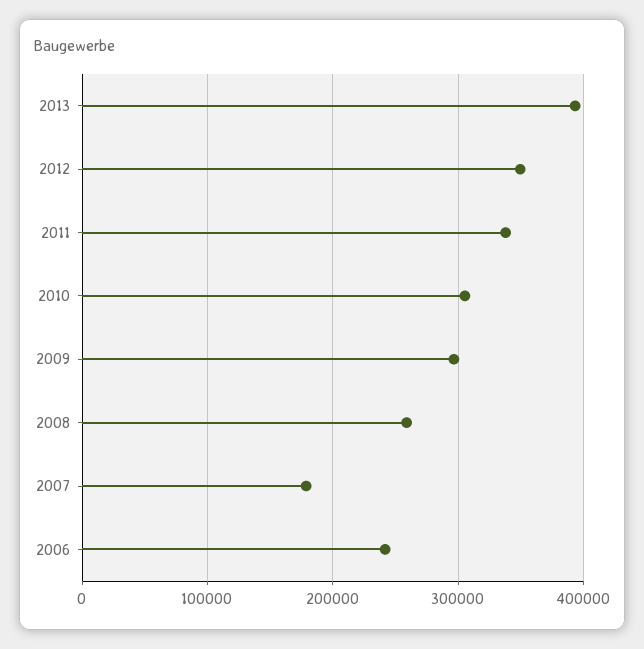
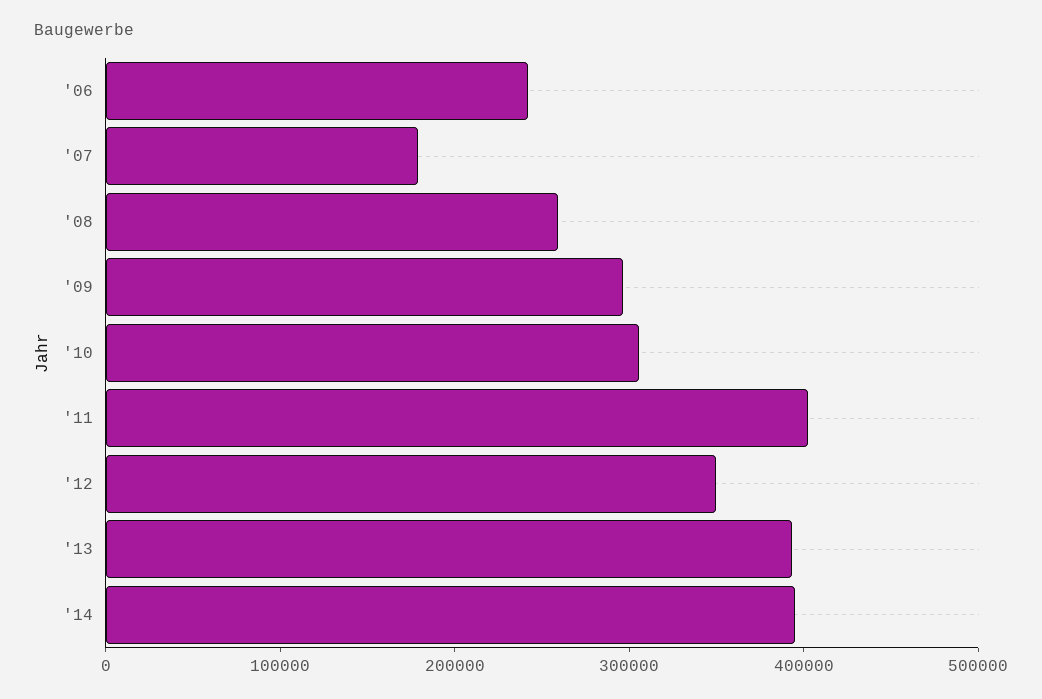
2011: 340000 -> 400000
'14: none -> 400000

